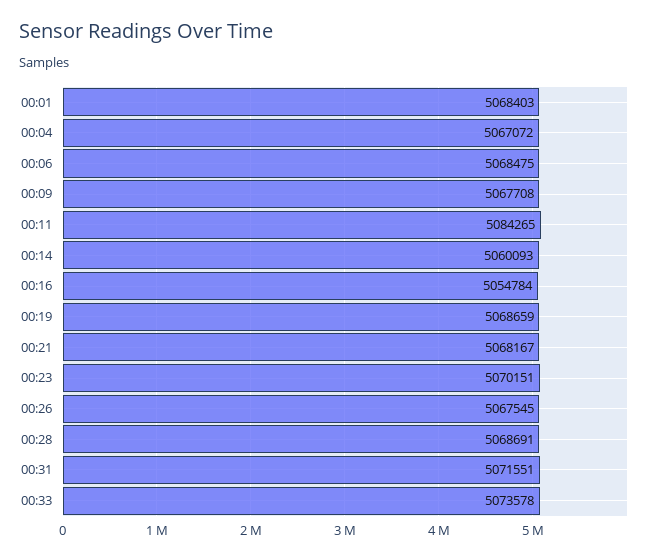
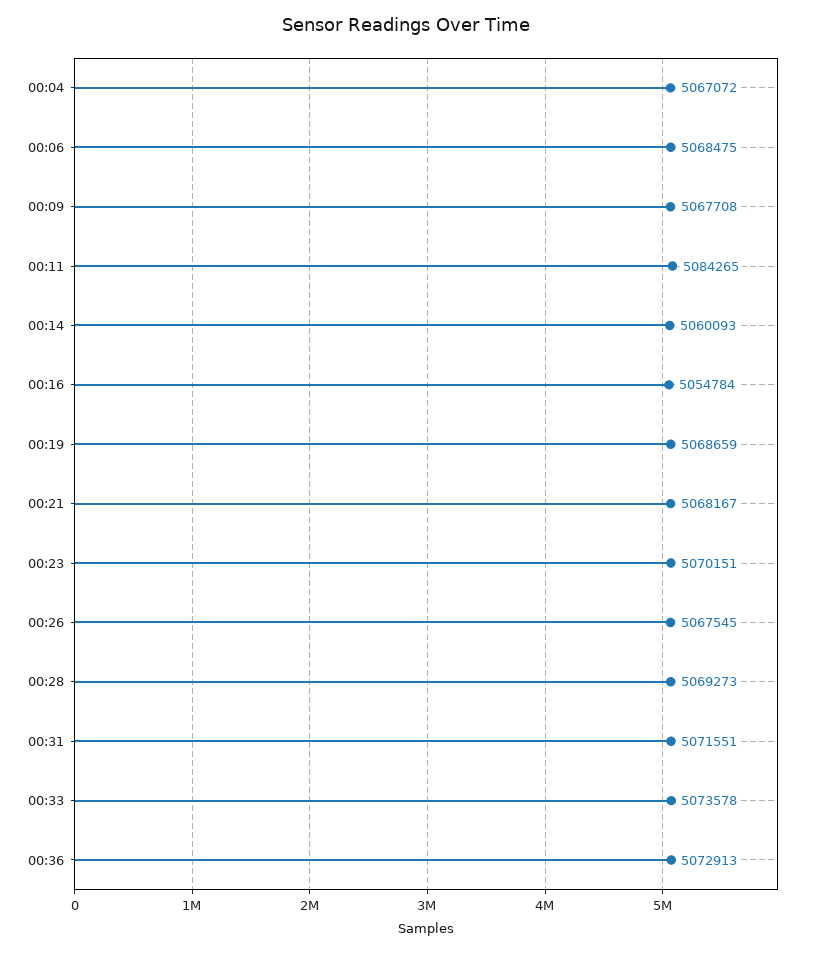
00:01: 5068403 -> none
00:28: 5068691 -> 5069273
00:36: none -> 5072913

